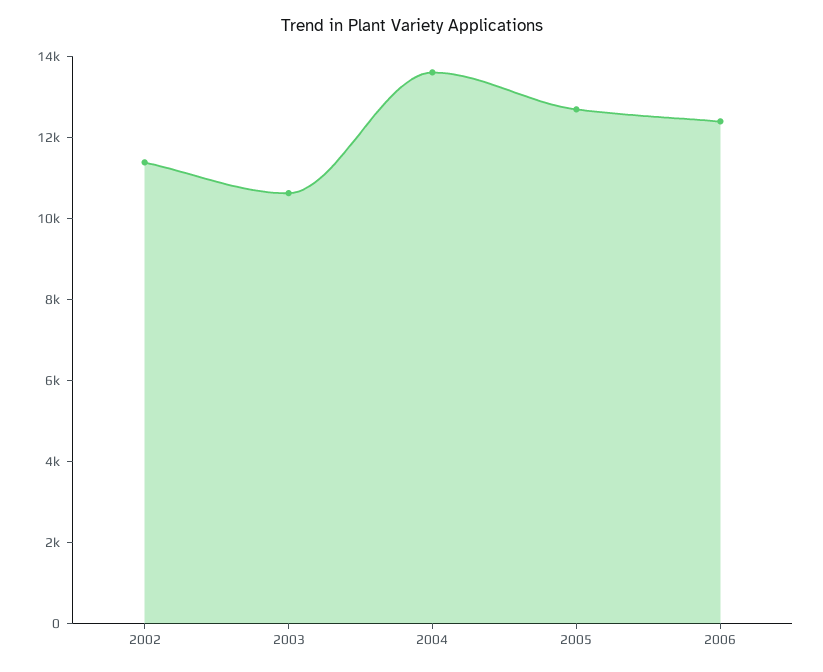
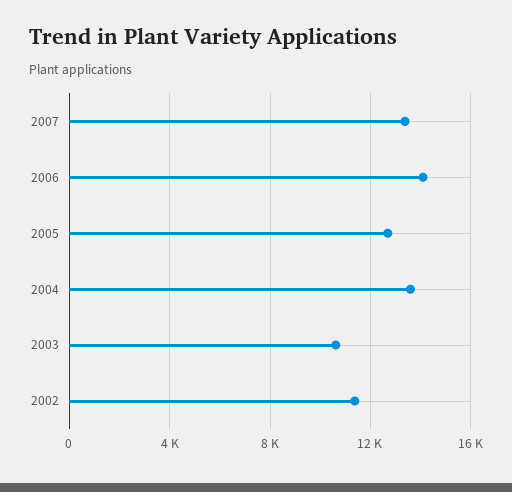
2006: 12500 -> 14000
2007: none -> 13500

